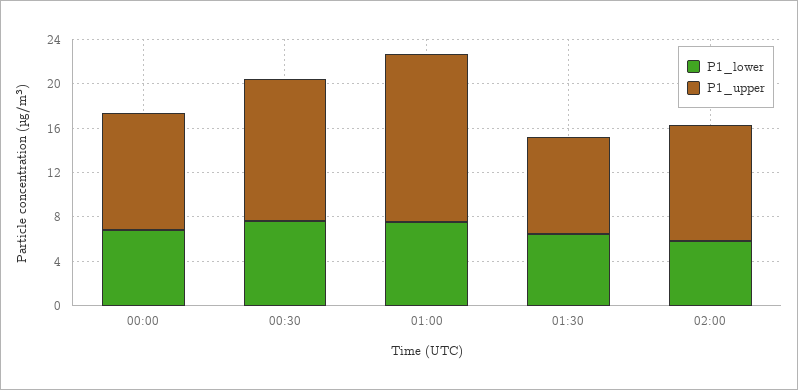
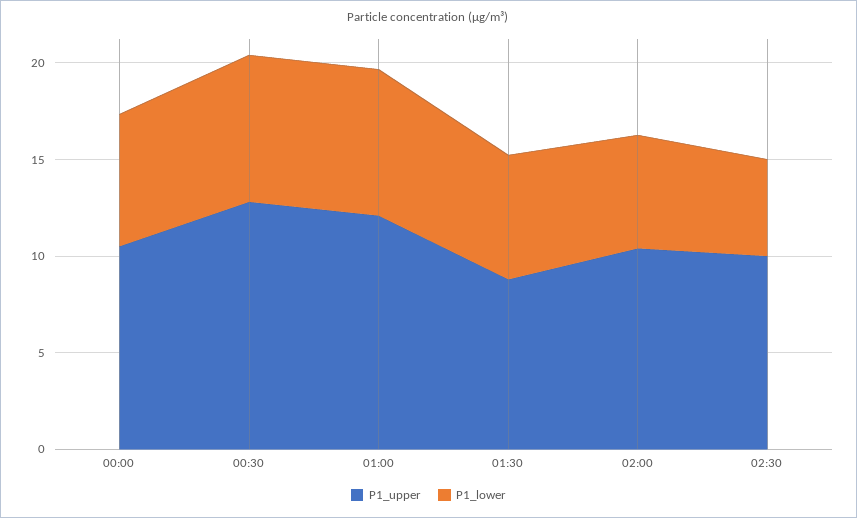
P1_upper, 01:00: 15 -> 12
P1_upper, 02:30: none -> 10
P1_lower, 02:30: none -> 5

